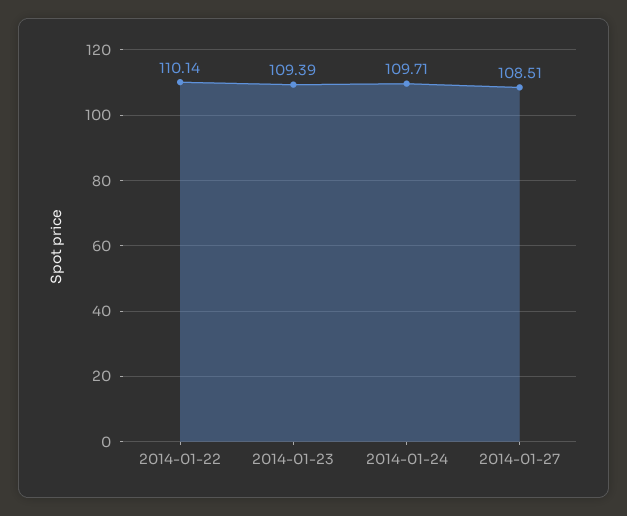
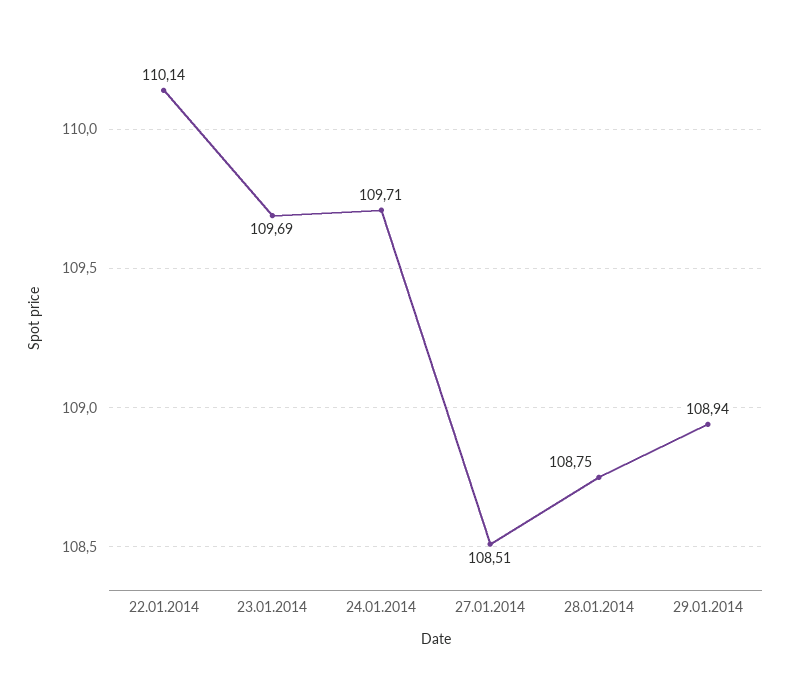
2014-01-23: 109.39 -> 109.69
28.01.2014: none -> 108.75
29.01.2014: none -> 108.94

